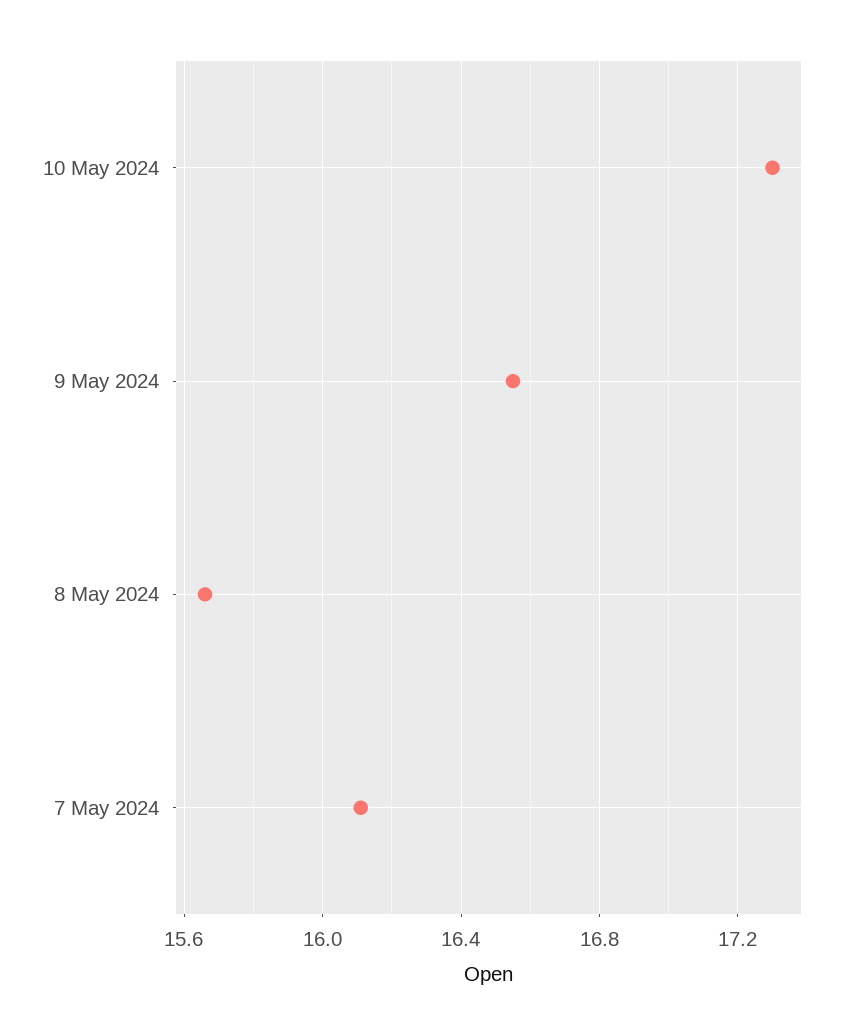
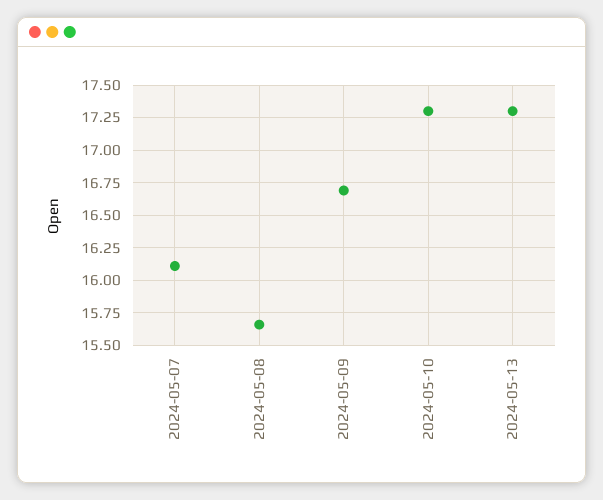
9 May 2024: 16.55 -> 16.7
2024-05-13: none -> 17.3

